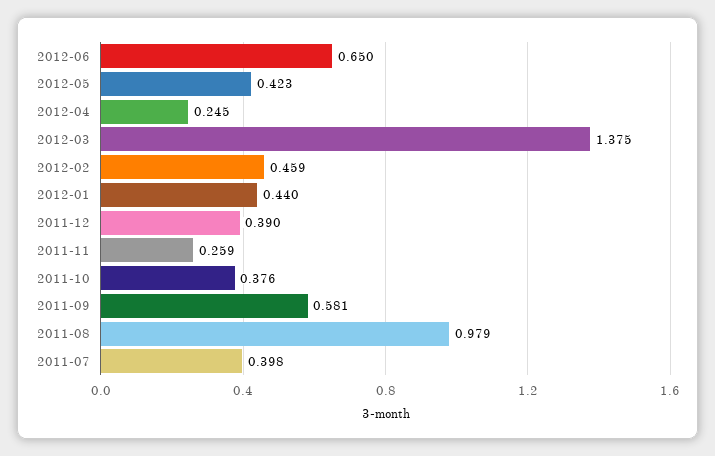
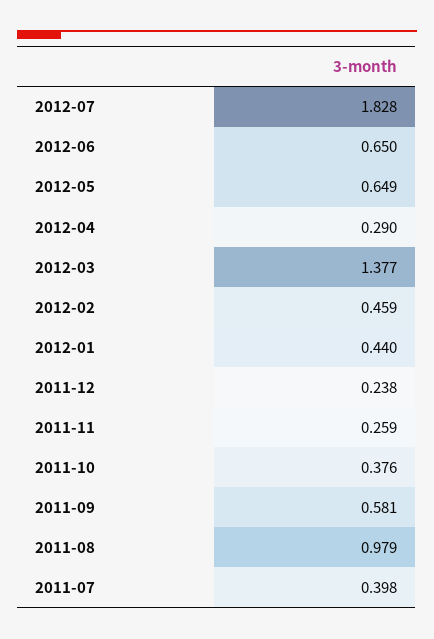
2012-05: 0.423 -> 0.649
2012-04: 0.245 -> 0.29
2012-03: 1.375 -> 1.377
2011-12: 0.39 -> 0.238
2012-07: none -> 1.828

